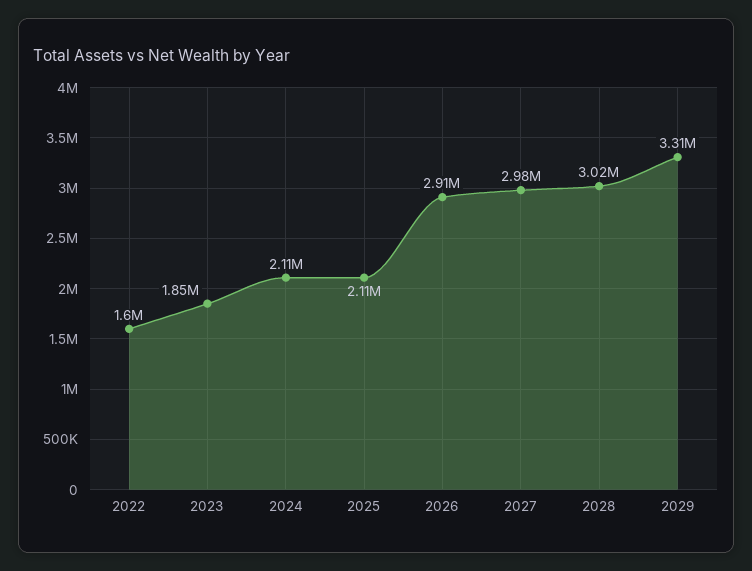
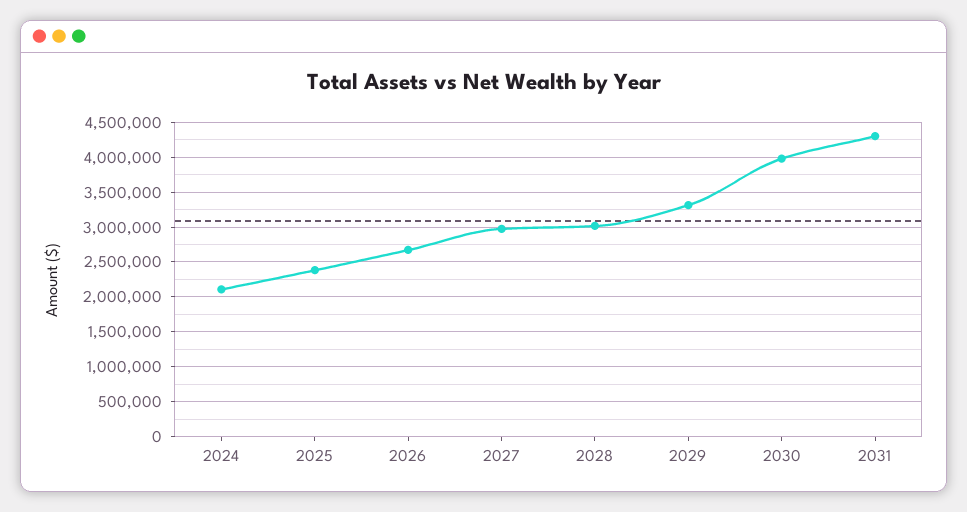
2022: 1600000 -> none
2023: 1850000 -> none
2025: 2110000 -> 2400000
2026: 2910000 -> 2700000
2030: none -> 4000000
2031: none -> 4300000

